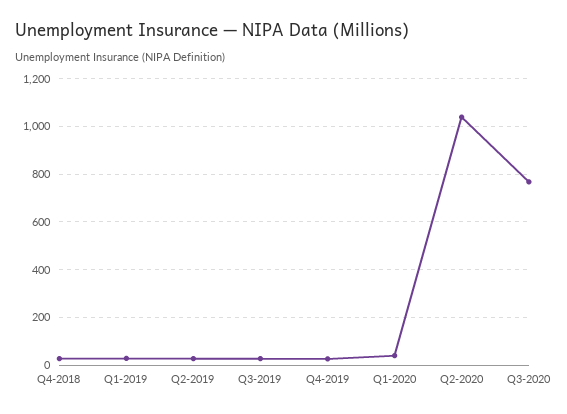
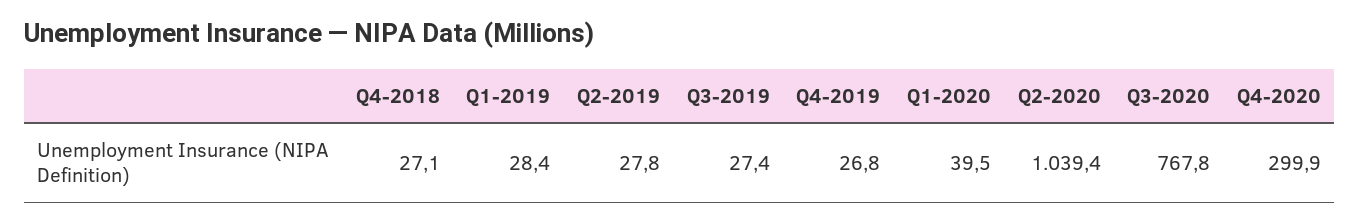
Q4-2020: none -> 299.9

